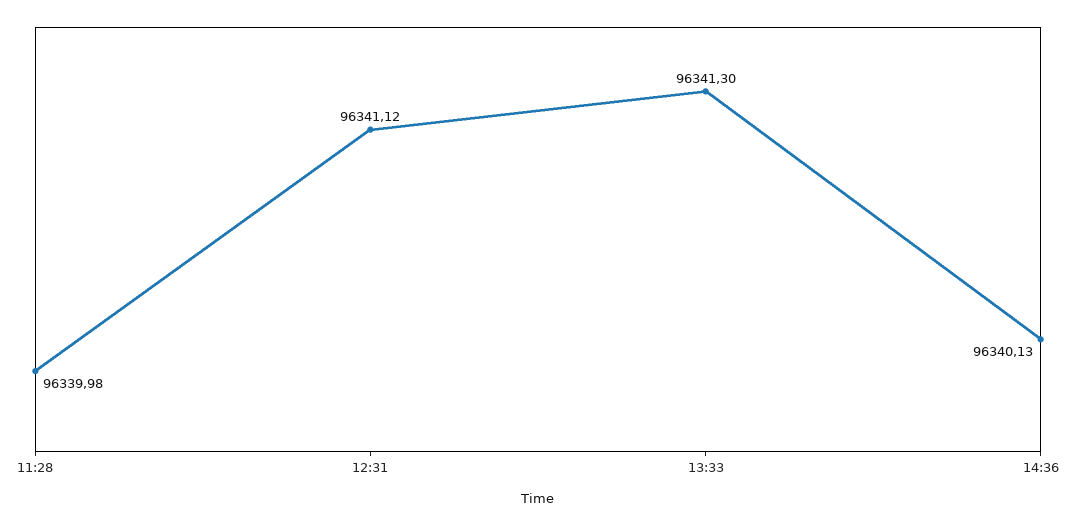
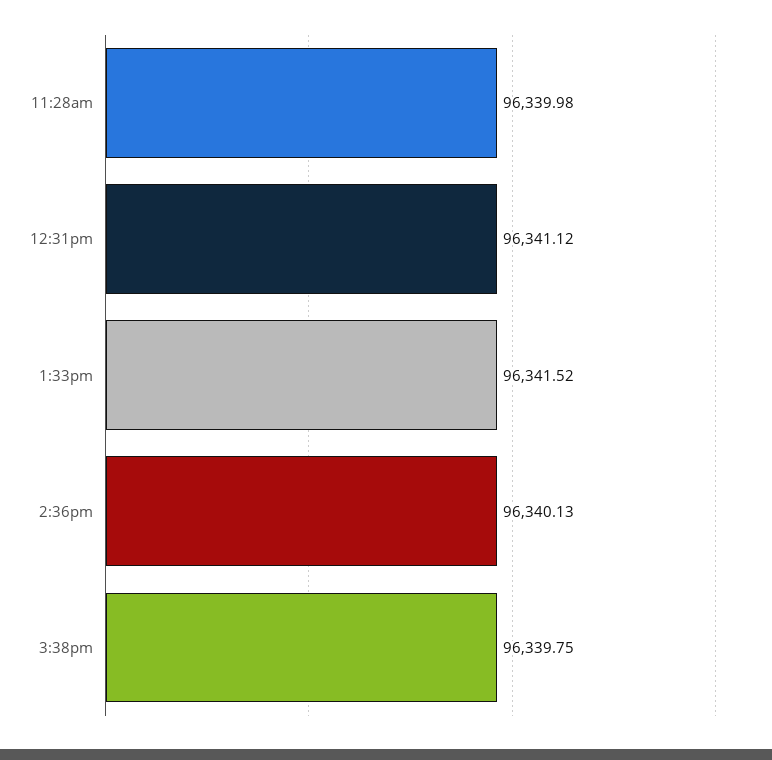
13:33: 96341.3 -> 96341.52
3:38pm: none -> 96339.75

